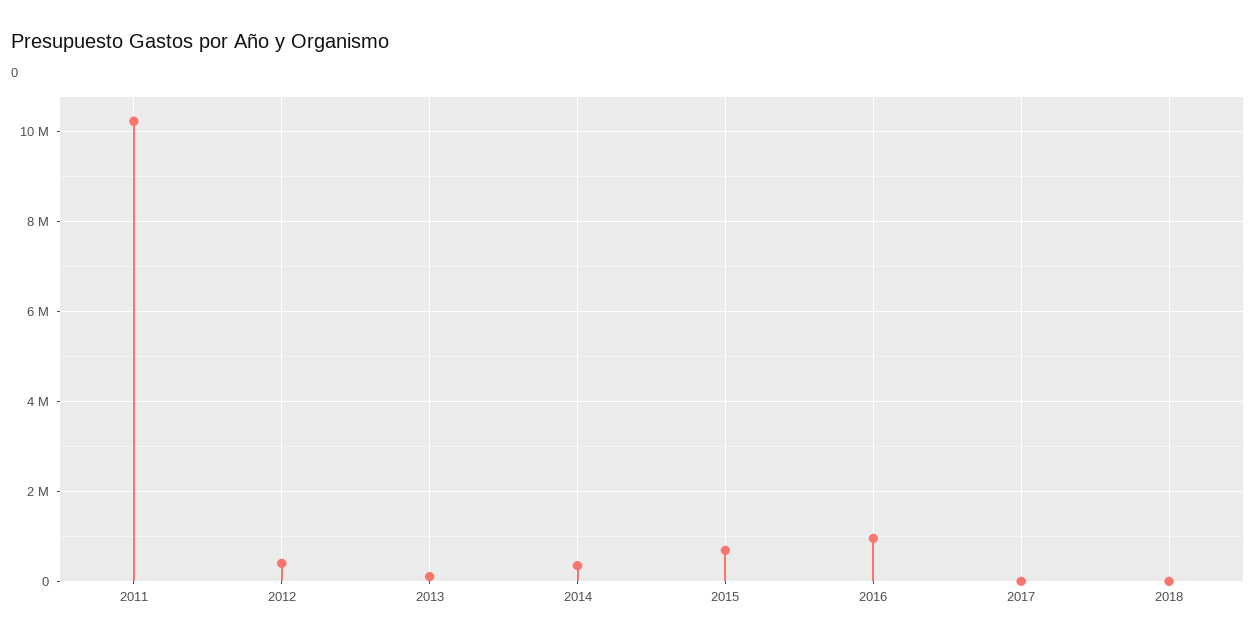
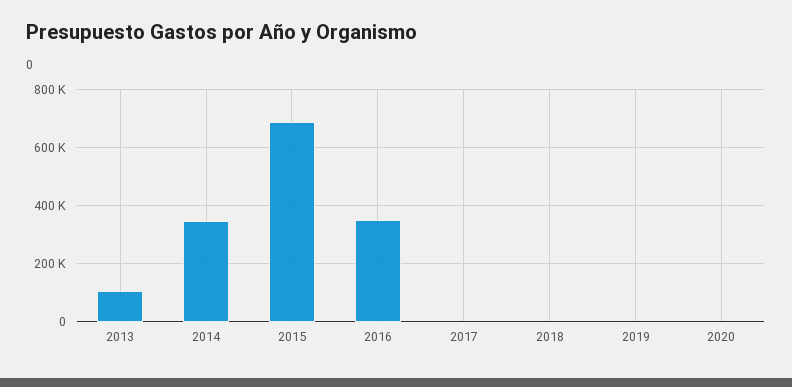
2011: 10200000 -> none
2012: 400000 -> none
2016: 1000000 -> 350000
2019: none -> 0
2020: none -> 0

